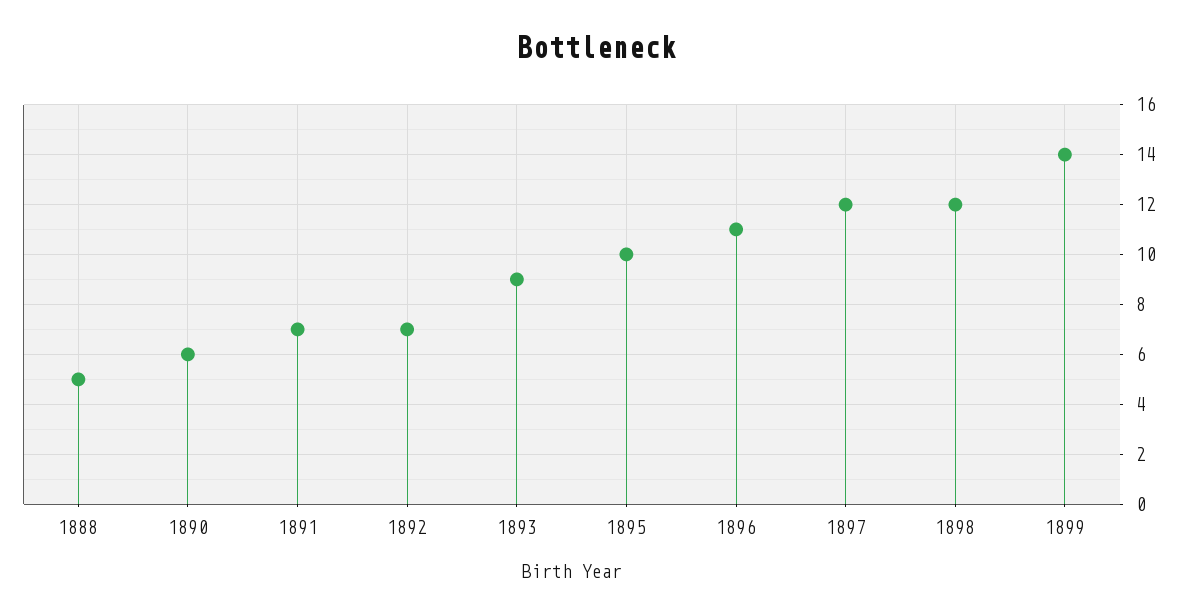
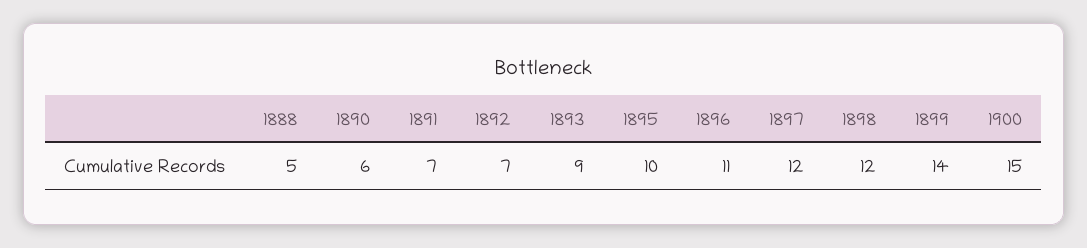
1900: none -> 15

